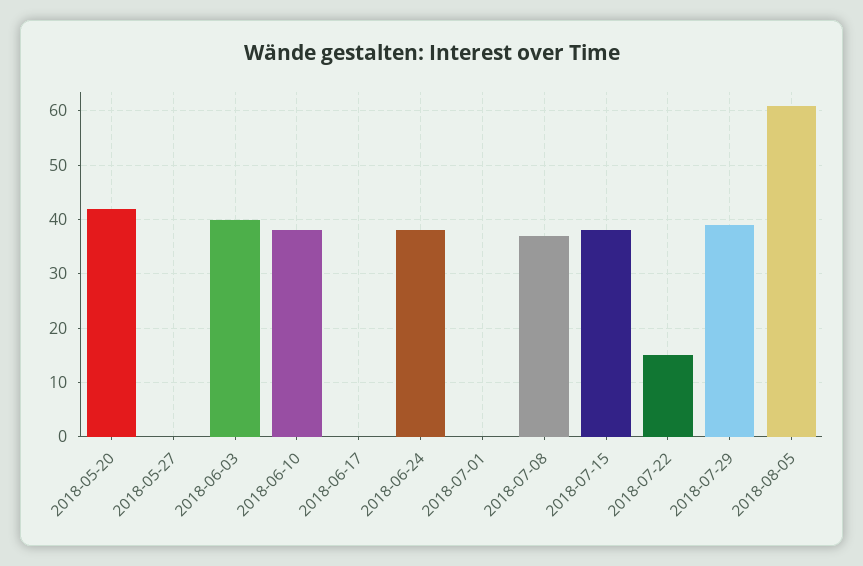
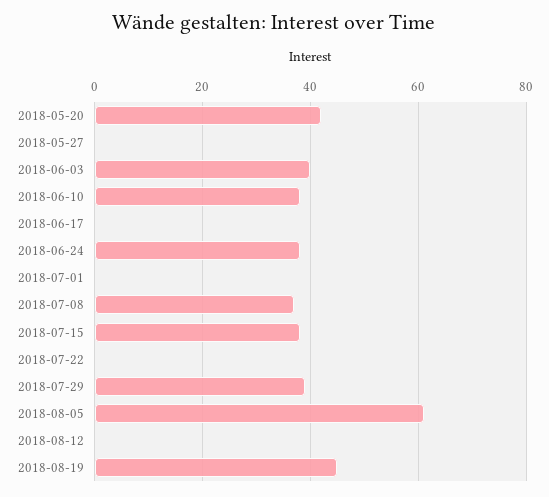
2018-07-22: 15 -> 0
2018-08-12: none -> 0
2018-08-19: none -> 45

